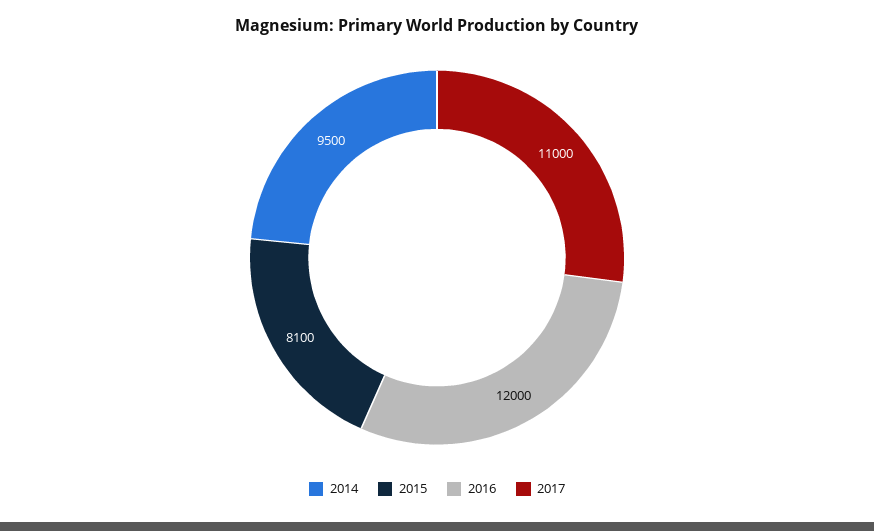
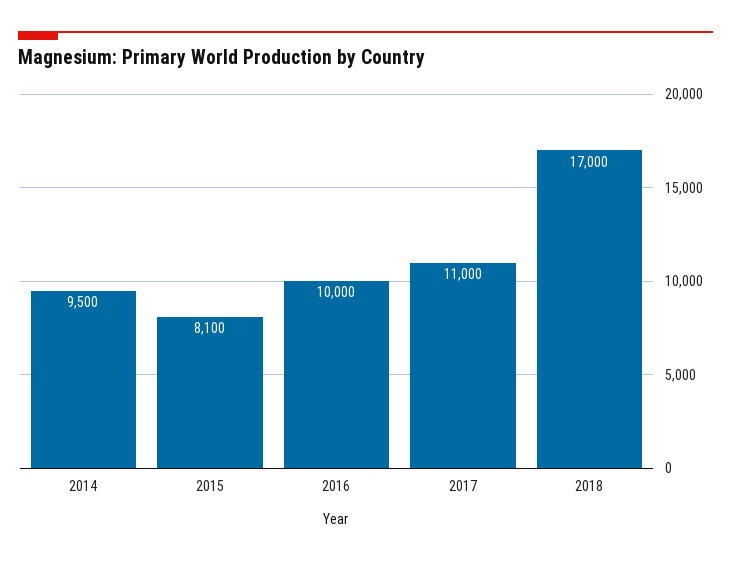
2016: 12000 -> 10000
2018: none -> 17000

